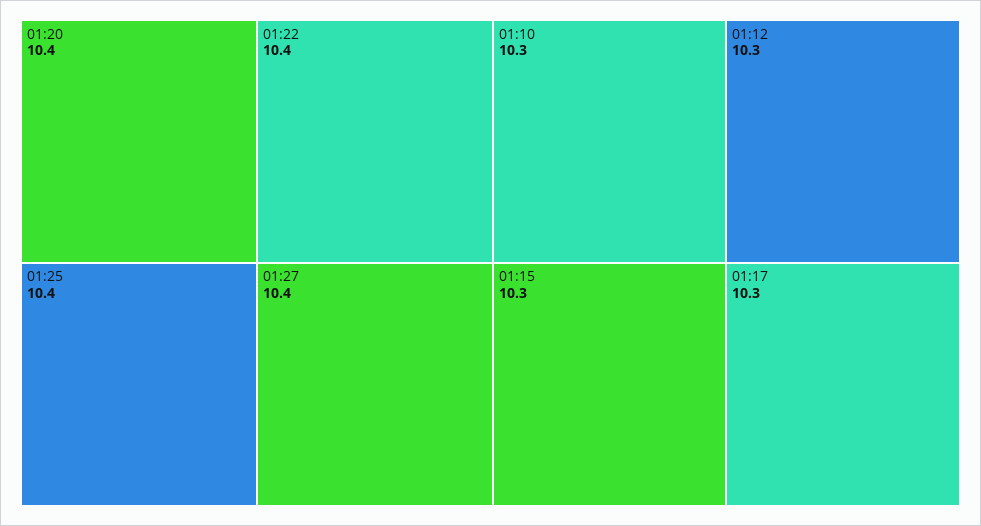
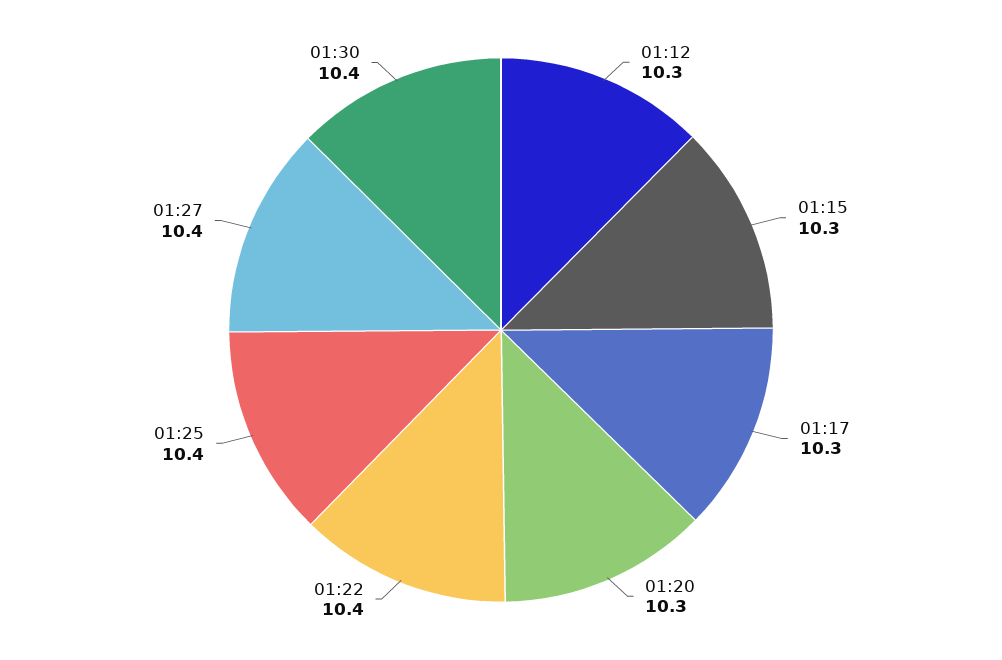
01:20: 10.4 -> 10.3
01:10: 10.3 -> none
01:30: none -> 10.4

